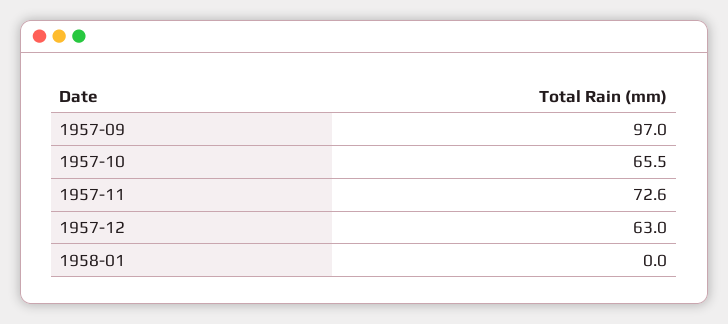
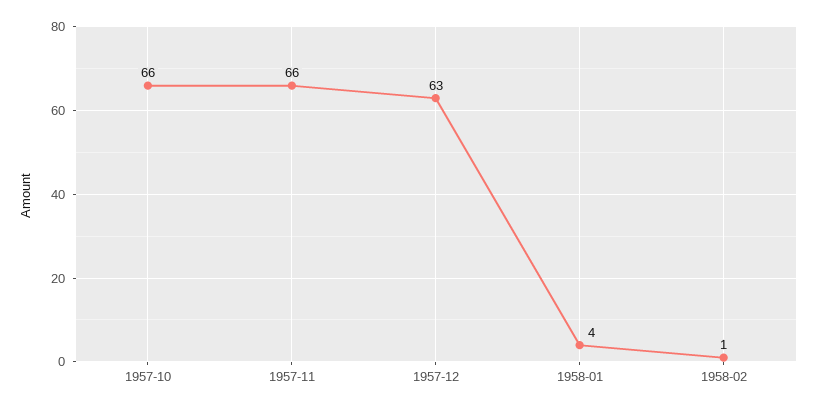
1957-09: 97 -> none
1957-11: 72.6 -> 66
1958-01: 0 -> 4
1958-02: none -> 1

